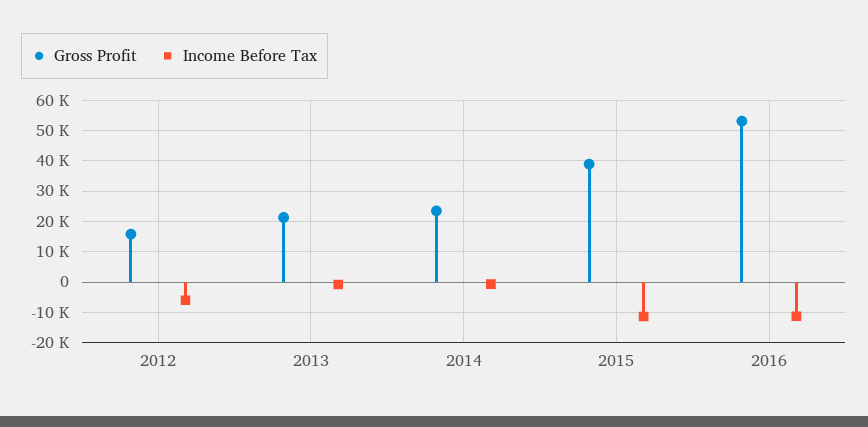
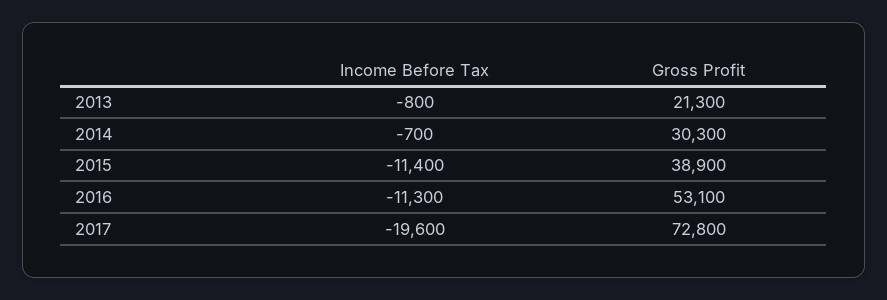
Gross Profit, 2012: 16000 -> none
Income Before Tax, 2012: -6000 -> none
Gross Profit, 2014: 24000 -> 30300
Income Before Tax, 2017: none -> -19600
Gross Profit, 2017: none -> 72800

